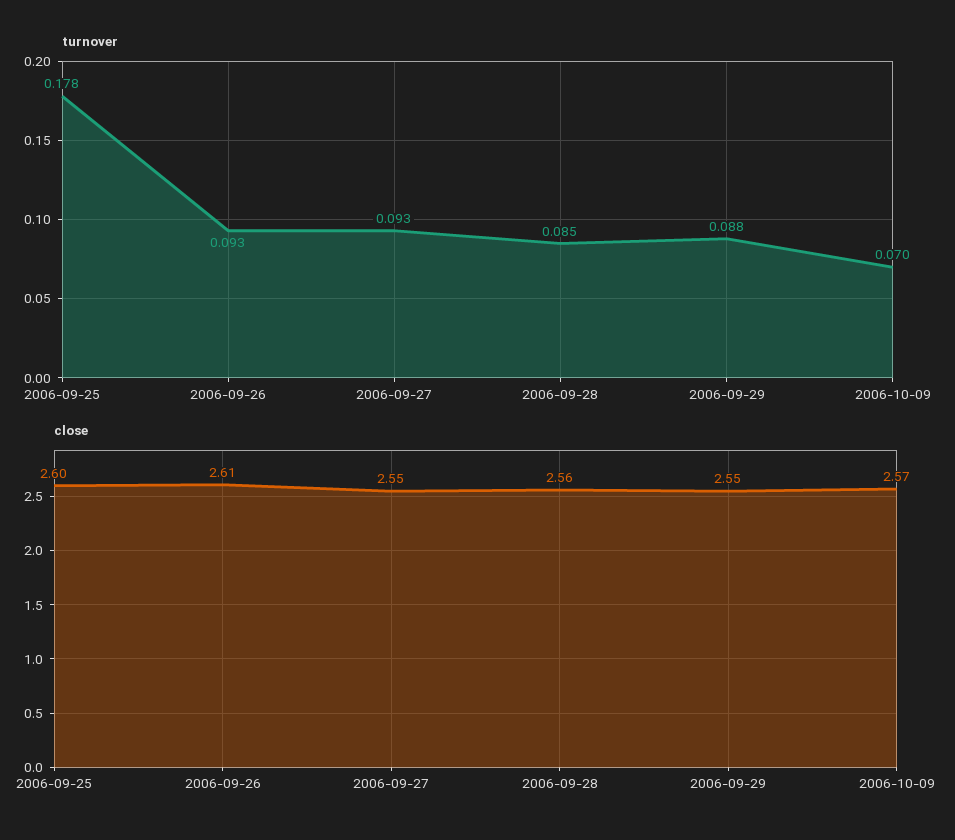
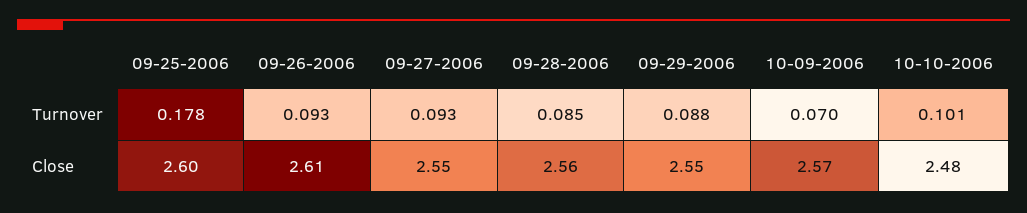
turnover, 10-10-2006: none -> 0.101
close, 10-10-2006: none -> 2.48

